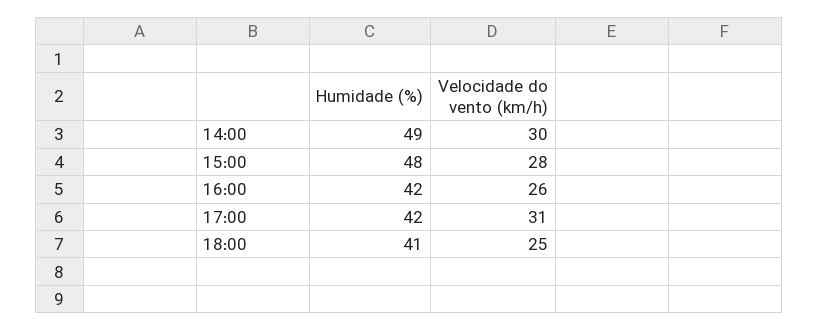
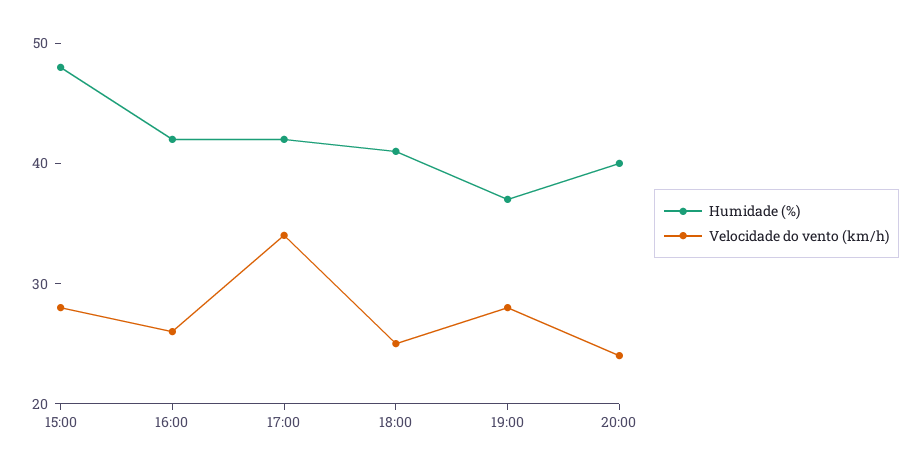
Humidade (%), 14:00: 49 -> none
Velocidade do vento (km/h), 14:00: 30 -> none
Velocidade do vento (km/h), 17:00: 31 -> 34
Humidade (%), 19:00: none -> 37
Velocidade do vento (km/h), 19:00: none -> 28
Humidade (%), 20:00: none -> 40
Velocidade do vento (km/h), 20:00: none -> 24

